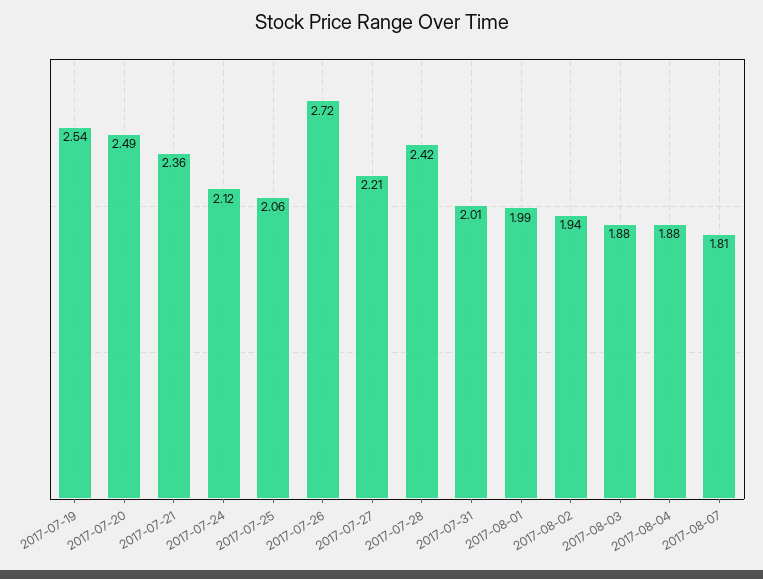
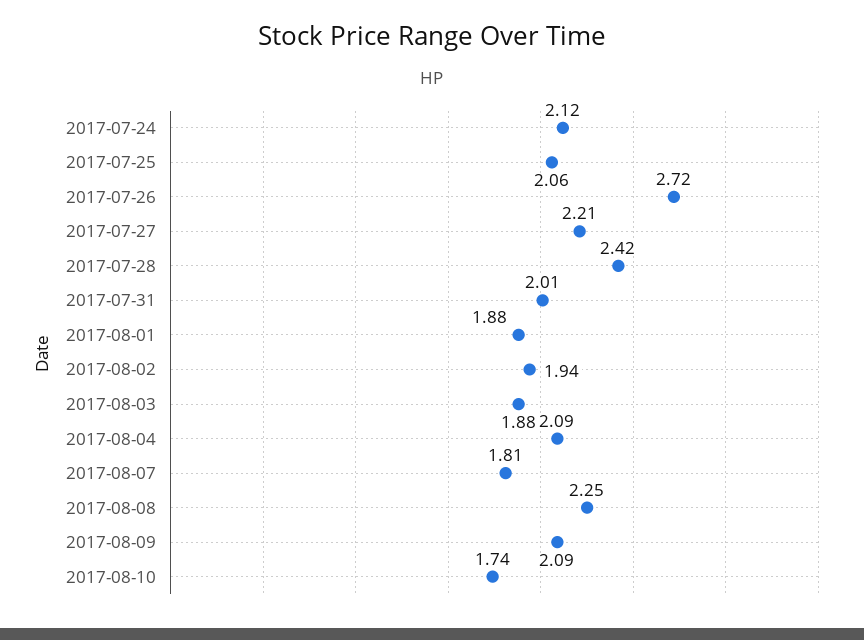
2017-07-19: 2.54 -> none
2017-07-20: 2.49 -> none
2017-07-21: 2.36 -> none
2017-08-01: 1.99 -> 1.88
2017-08-04: 1.88 -> 2.09
2017-08-08: none -> 2.25
2017-08-09: none -> 2.09
2017-08-10: none -> 1.74

